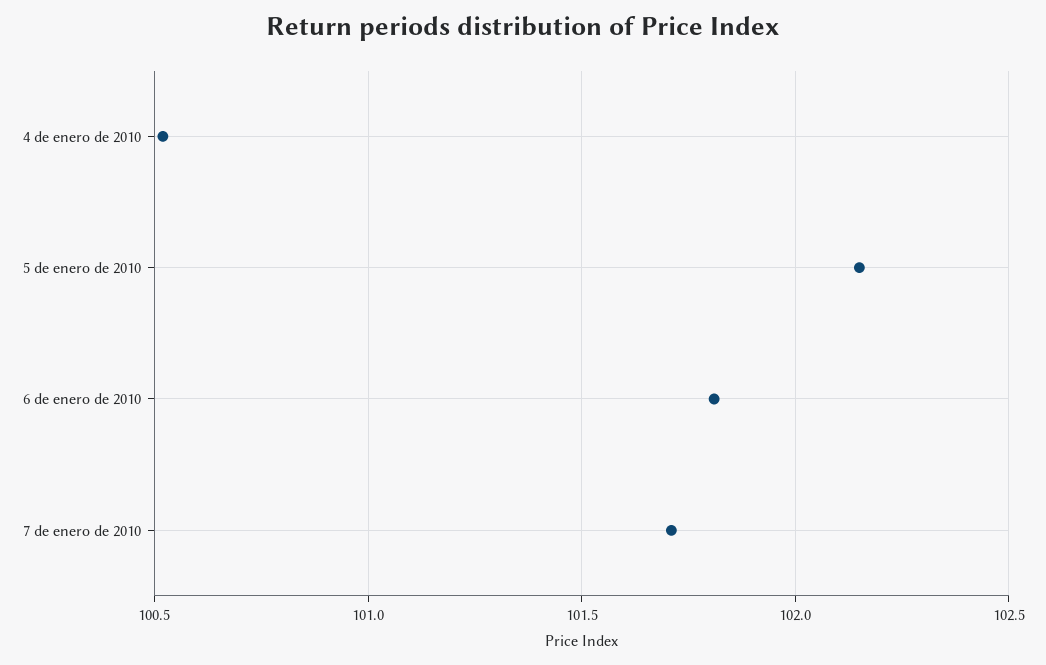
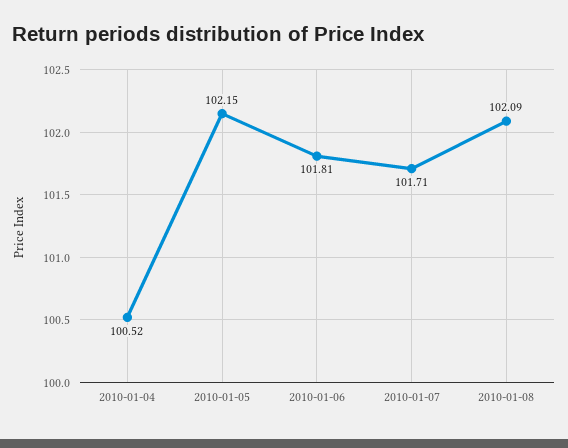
2010-01-08: none -> 102.09

